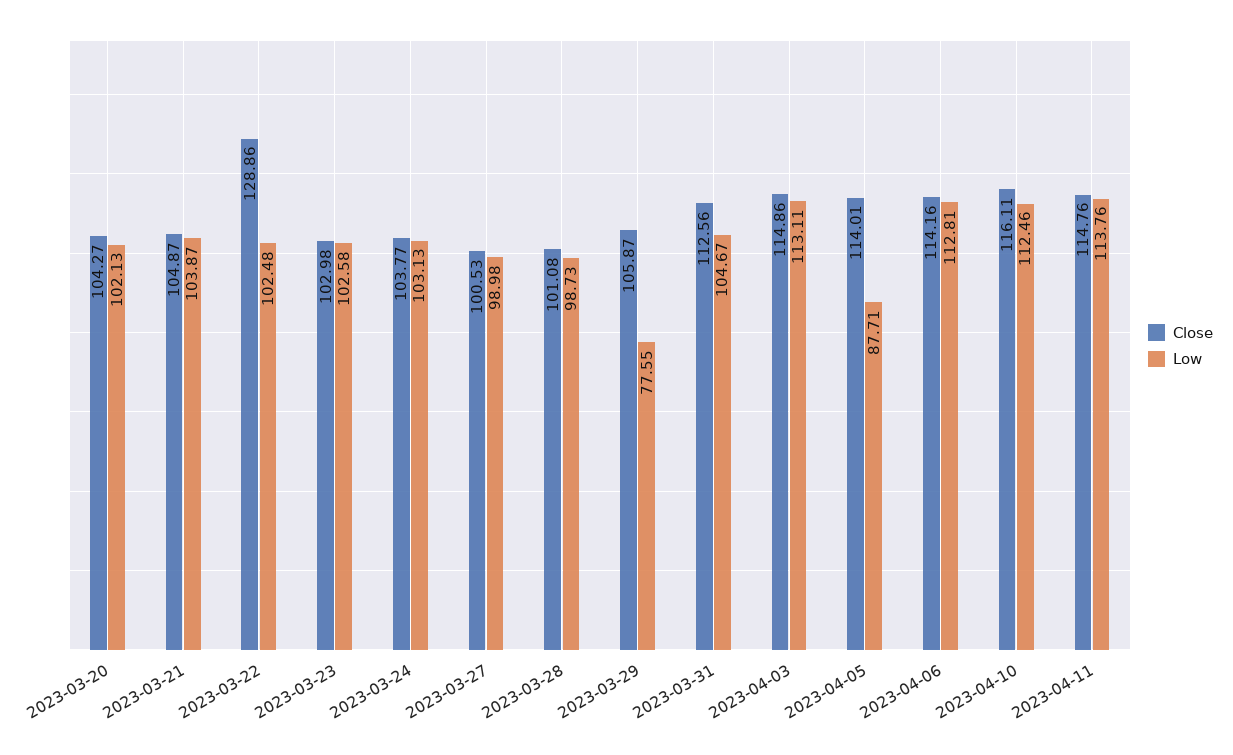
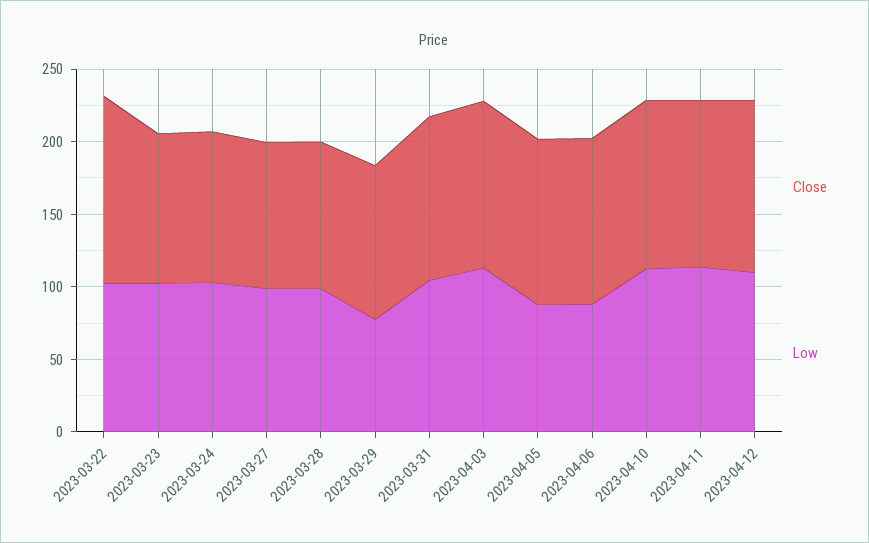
Close, 2023-03-20: 104.27 -> none
Low, 2023-03-20: 102.13 -> none
Close, 2023-03-21: 104.87 -> none
Low, 2023-03-21: 103.87 -> none
Low, 2023-04-06: 112.81 -> 90
Close, 2023-04-12: none -> 120
Low, 2023-04-12: none -> 110

